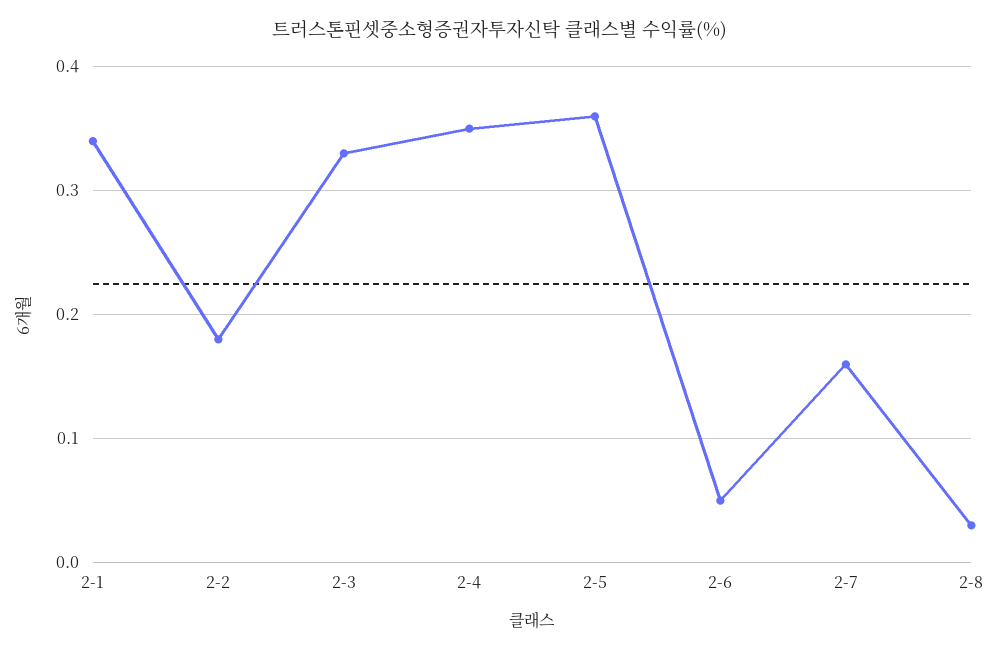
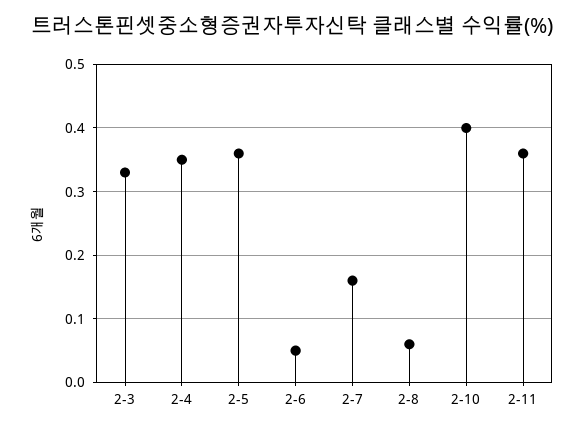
2-1: 0.34 -> none
2-2: 0.18 -> none
2-8: 0.03 -> 0.06
2-10: none -> 0.4
2-11: none -> 0.36

